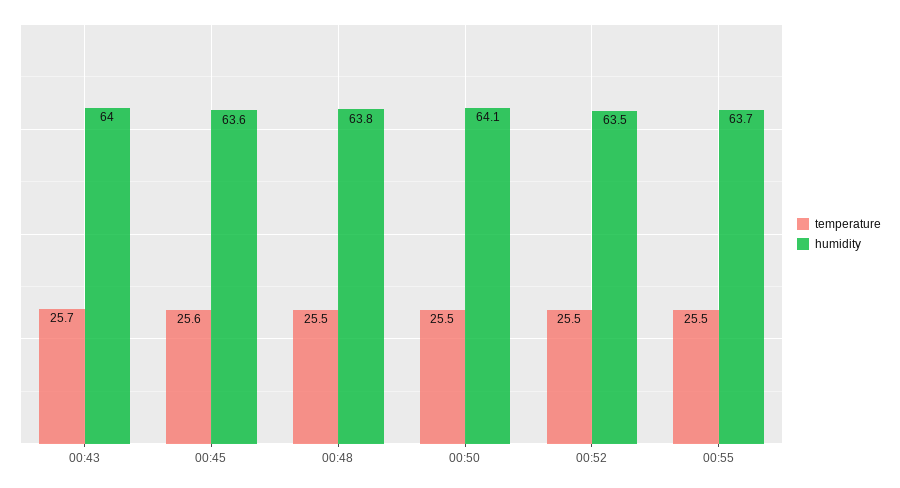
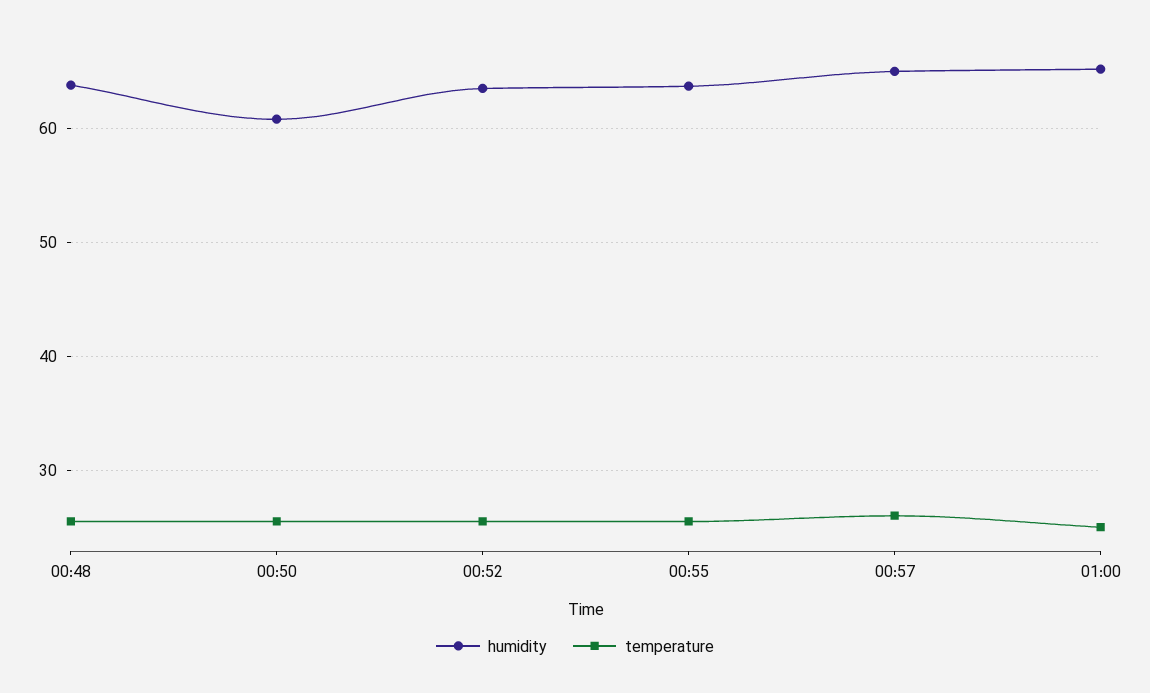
temperature, 00:43: 25.7 -> none
humidity, 00:43: 64 -> none
temperature, 00:45: 25.6 -> none
humidity, 00:45: 63.6 -> none
humidity, 00:50: 64.1 -> 61
humidity, 00:57: none -> 65
temperature, 00:57: none -> 26
humidity, 01:00: none -> 65
temperature, 01:00: none -> 25

